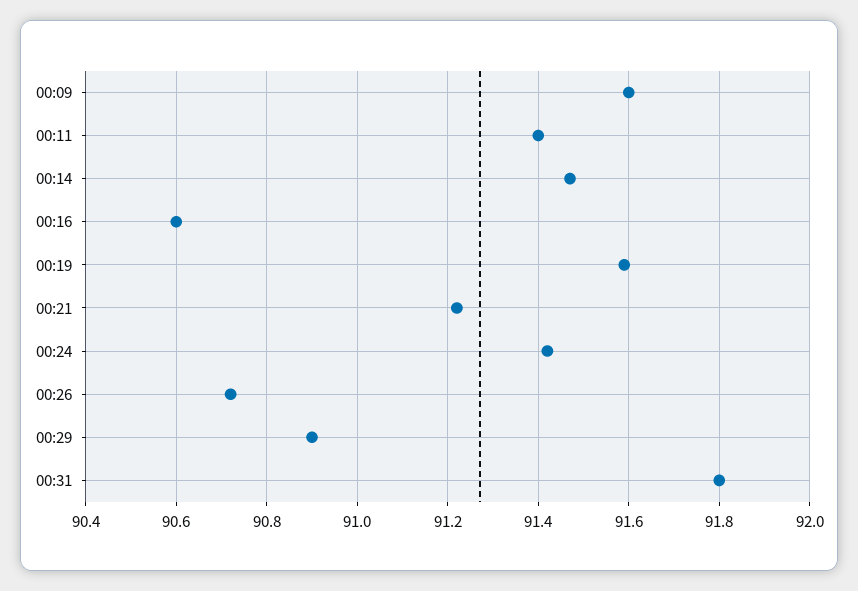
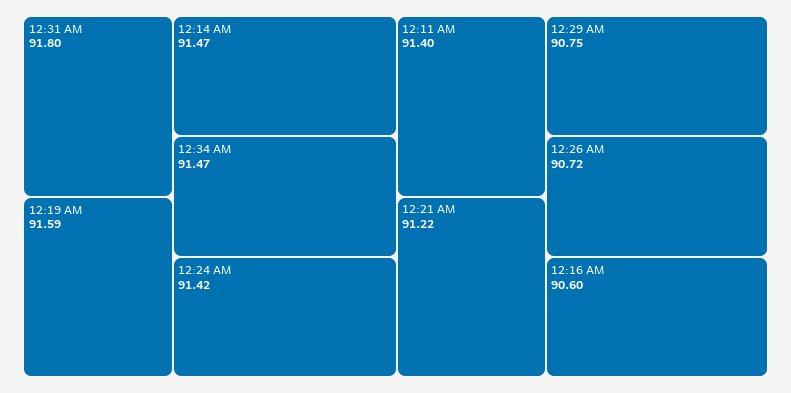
00:09: 91.6 -> none
00:29: 90.9 -> 90.75
12:34 AM: none -> 91.47

